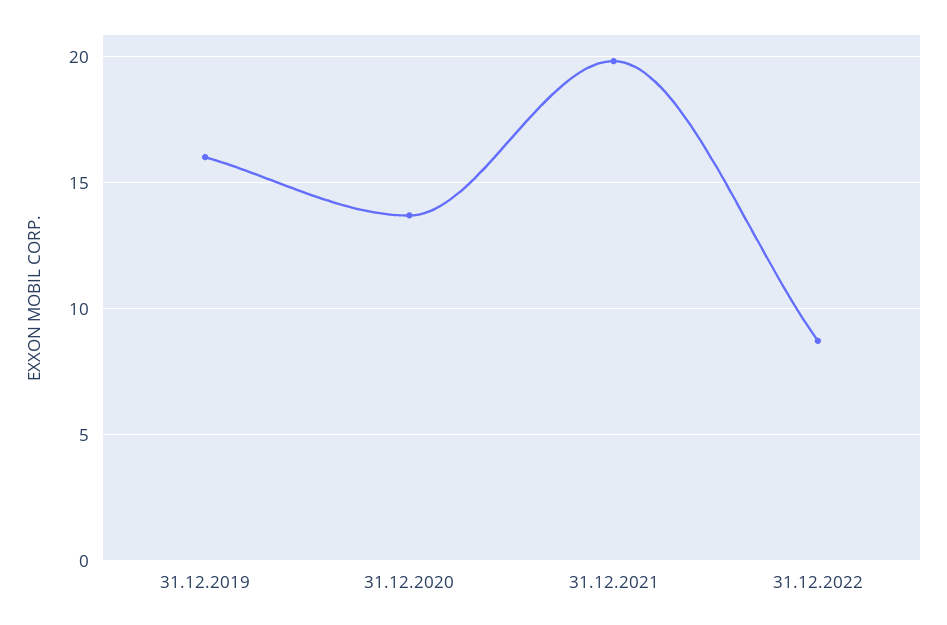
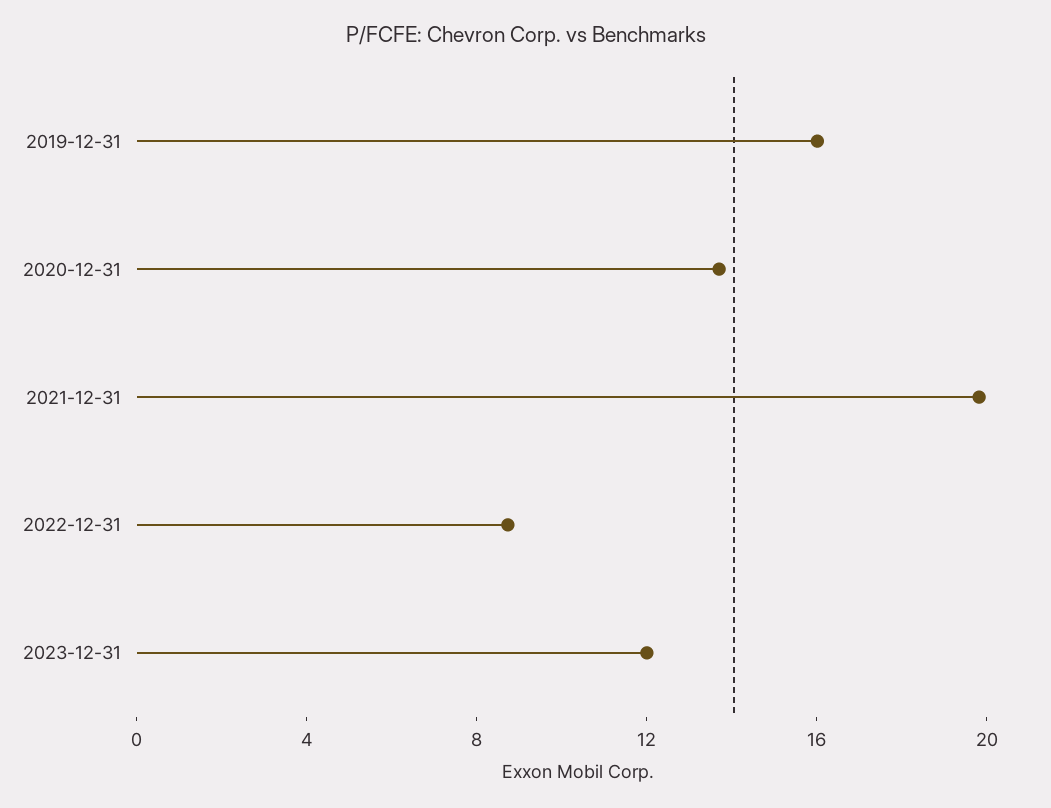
2023-12-31: none -> 12

